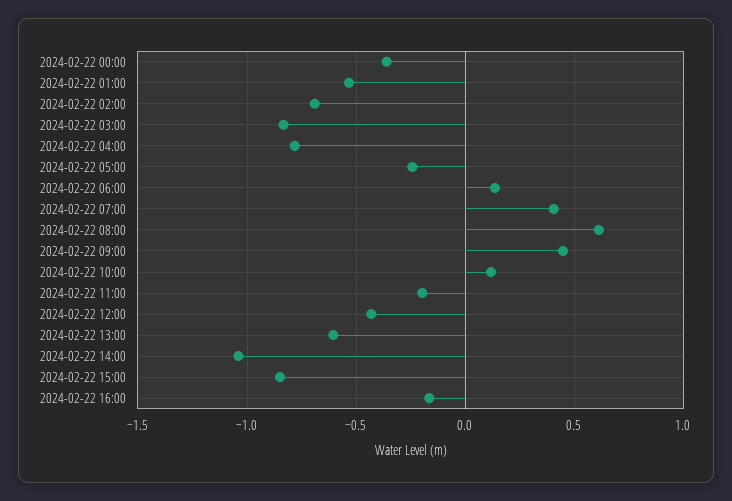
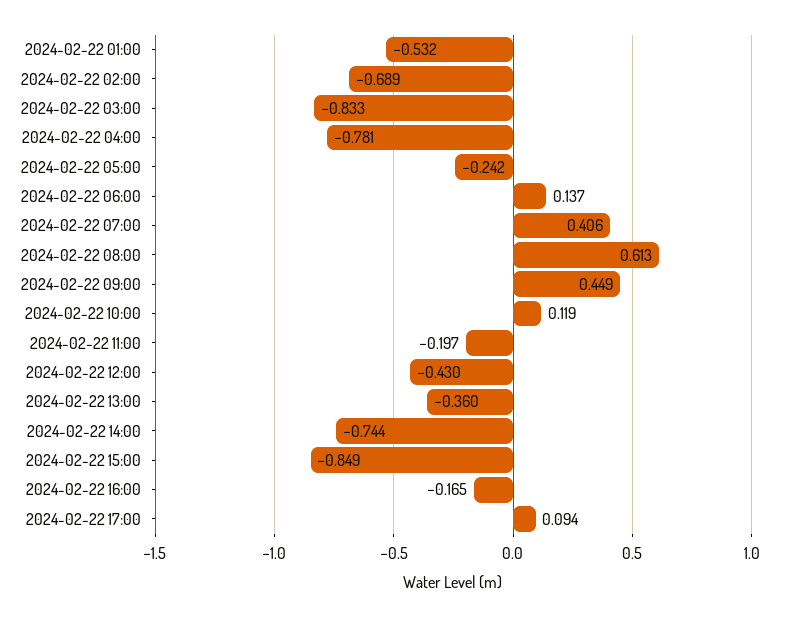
2024-02-22 00:00: -0.35 -> none
2024-02-22 13:00: -0.6 -> -0.36
2024-02-22 14:00: -1.05 -> -0.744
2024-02-22 17:00: none -> 0.094

